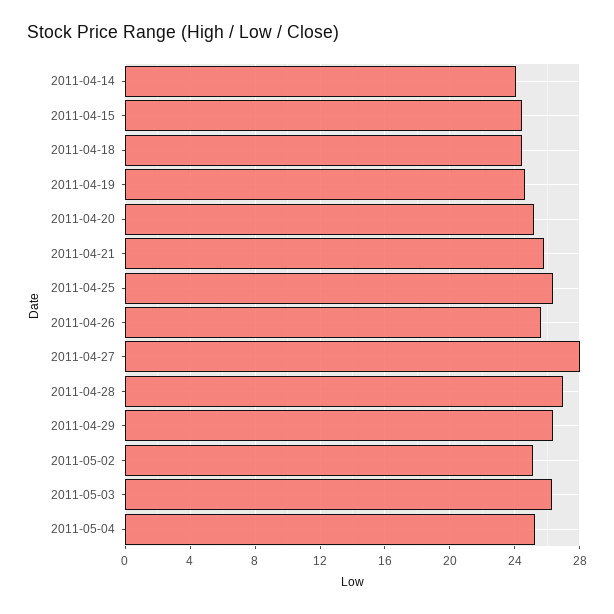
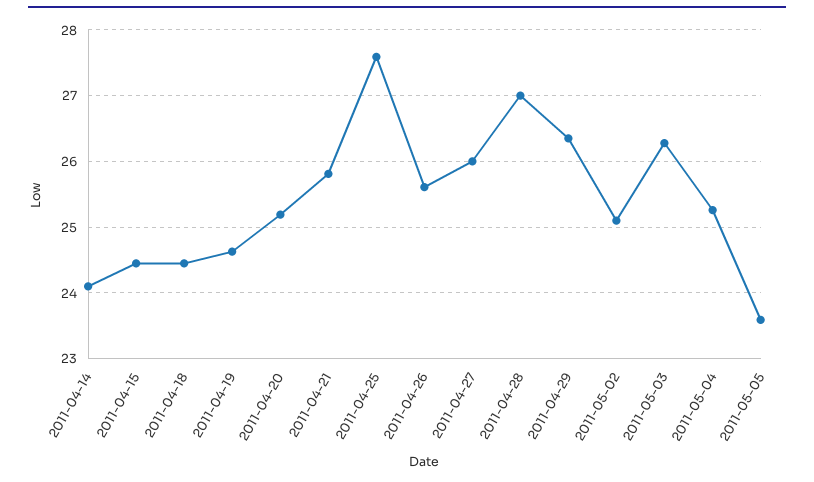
2011-04-25: 26.5 -> 27.6
2011-04-27: 28 -> 26
2011-05-05: none -> 23.6

